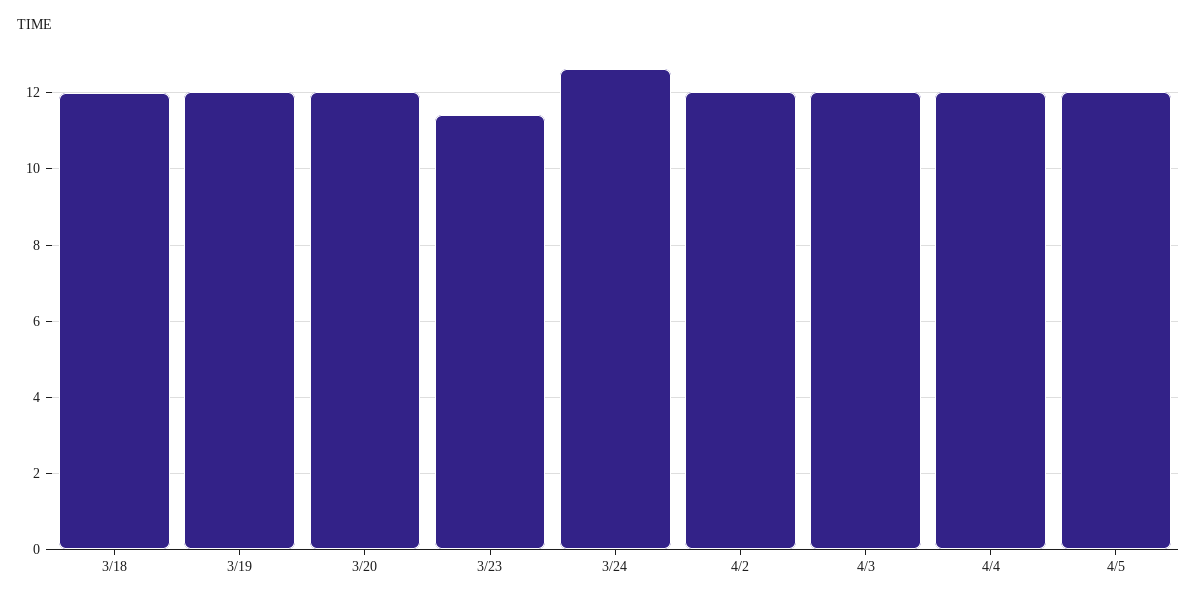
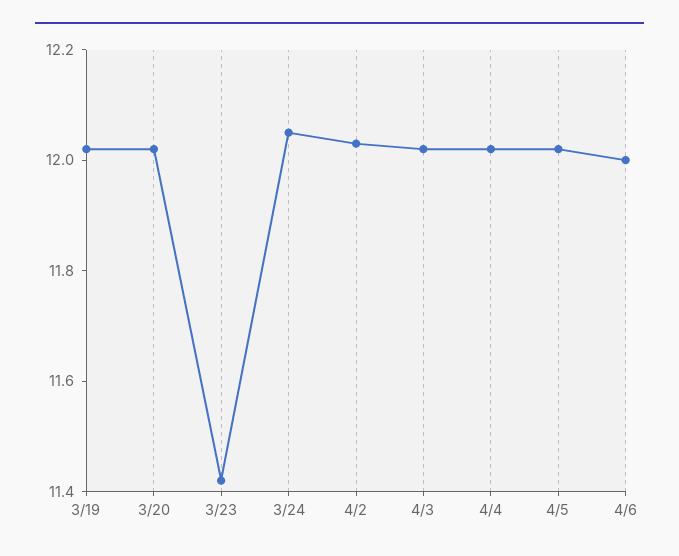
3/18: 12 -> none
3/24: 12.6 -> 12.05
4/6: none -> 12

